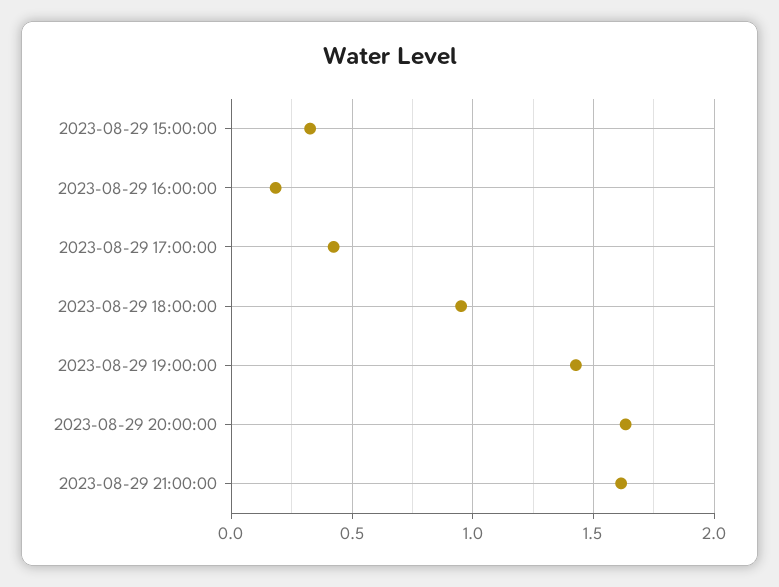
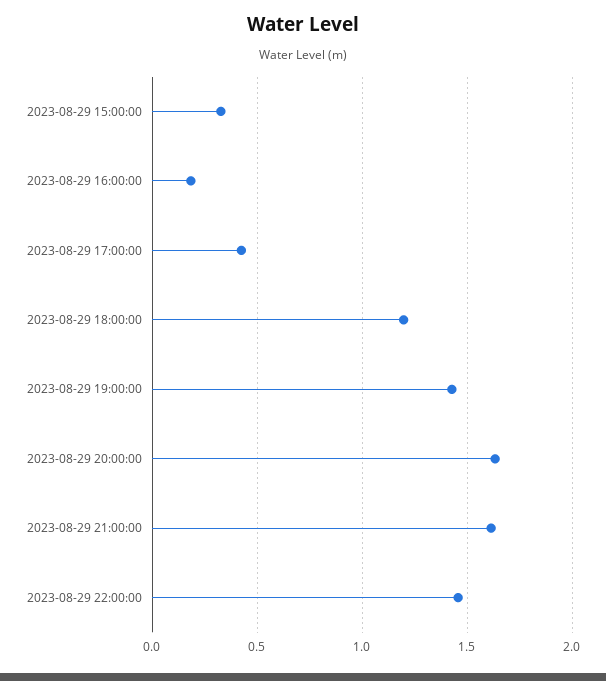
2023-08-29 18:00:00: 0.95 -> 1.2
2023-08-29 22:00:00: none -> 1.45

